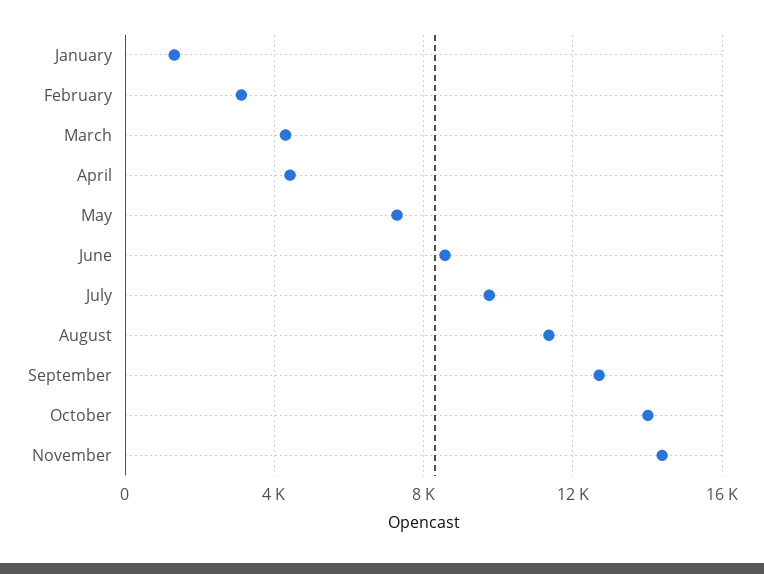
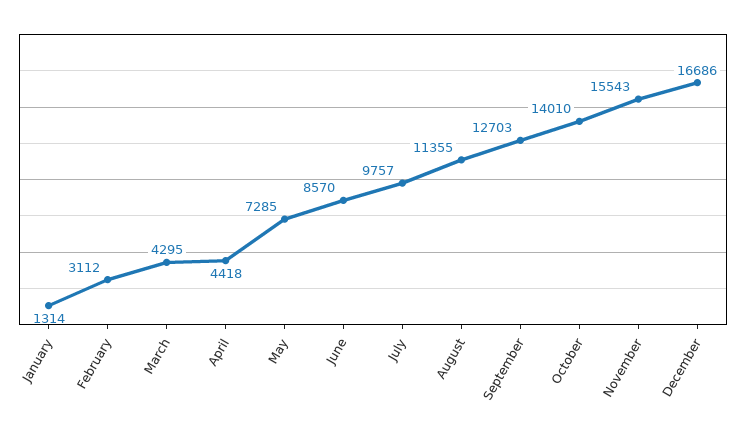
November: 14500 -> 15543
December: none -> 16686

